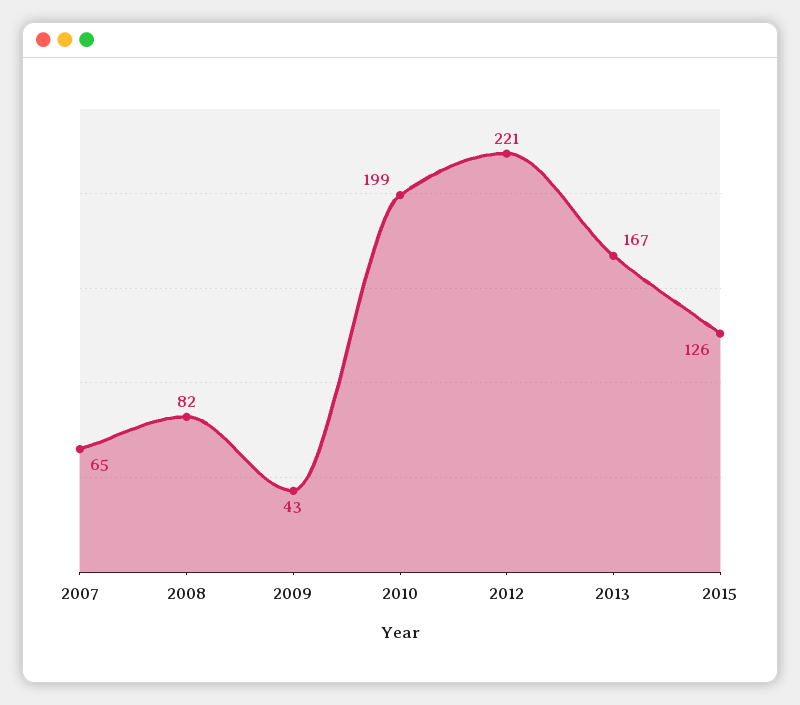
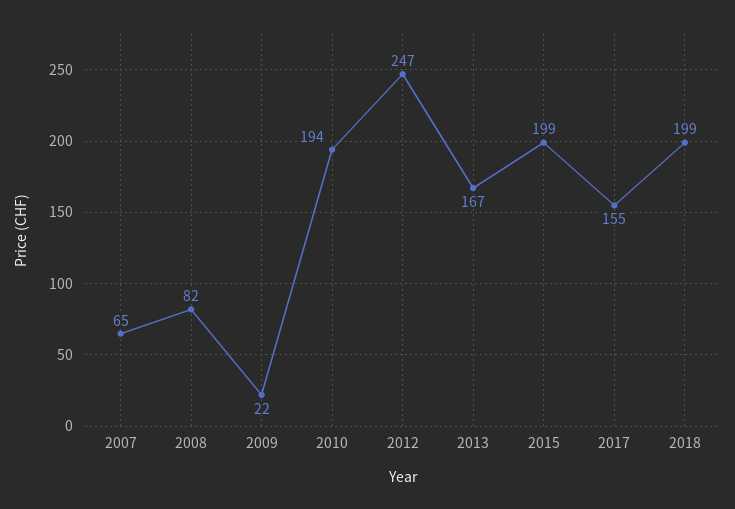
2009: 43 -> 22
2010: 199 -> 194
2012: 221 -> 247
2015: 126 -> 199
2017: none -> 155
2018: none -> 199

